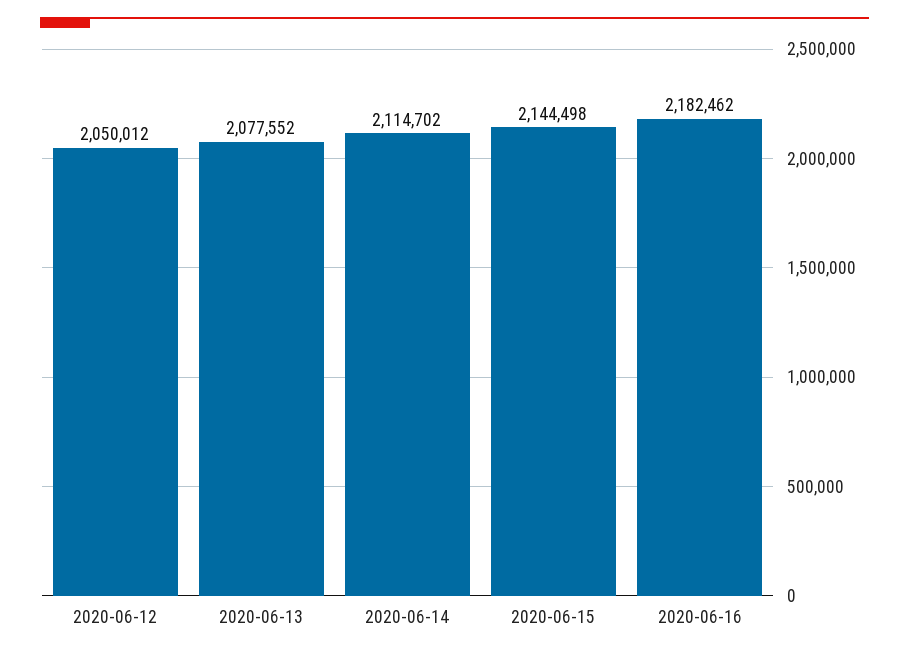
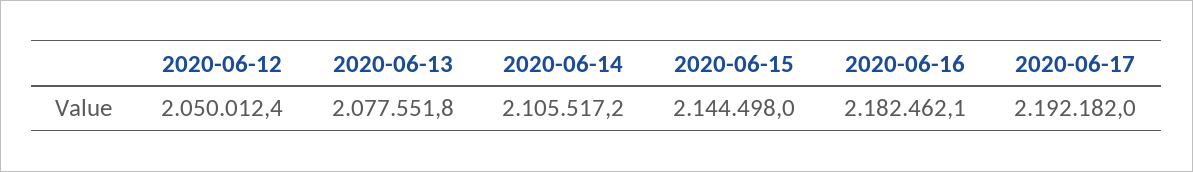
2020-06-14: 2114702 -> 2105517.2
2020-06-17: none -> 2192182

